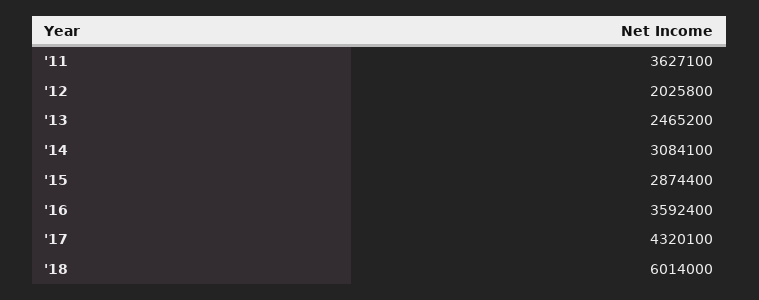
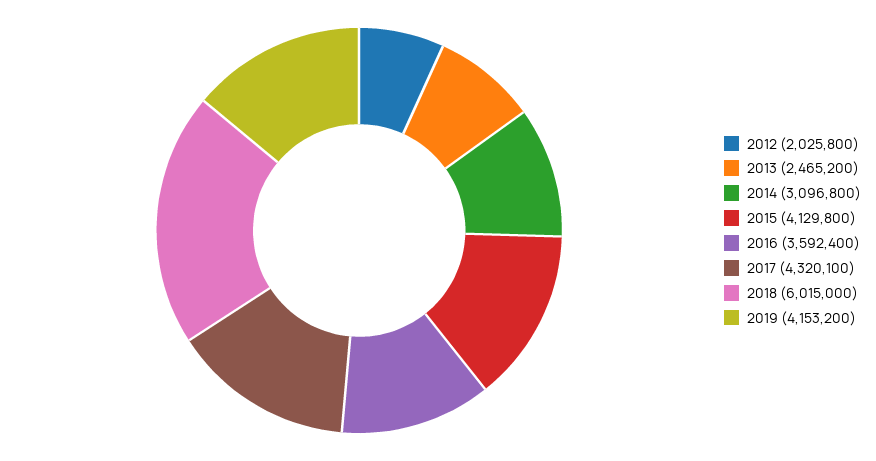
'11: 3627100 -> none
'14: 3084100 -> 3096800
'15: 2874400 -> 4129800
'18: 6014000 -> 6015000
2019: none -> 4153200

